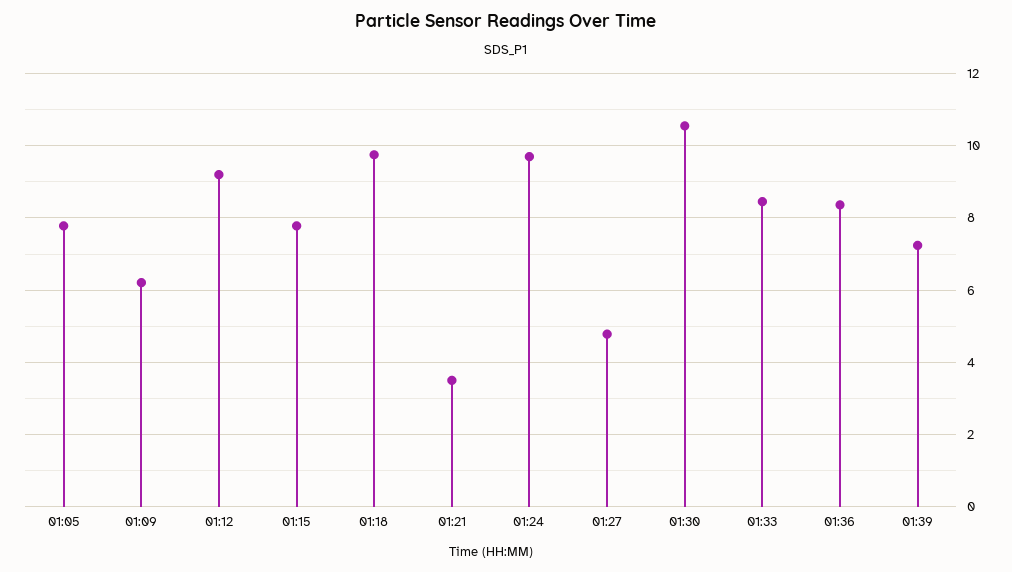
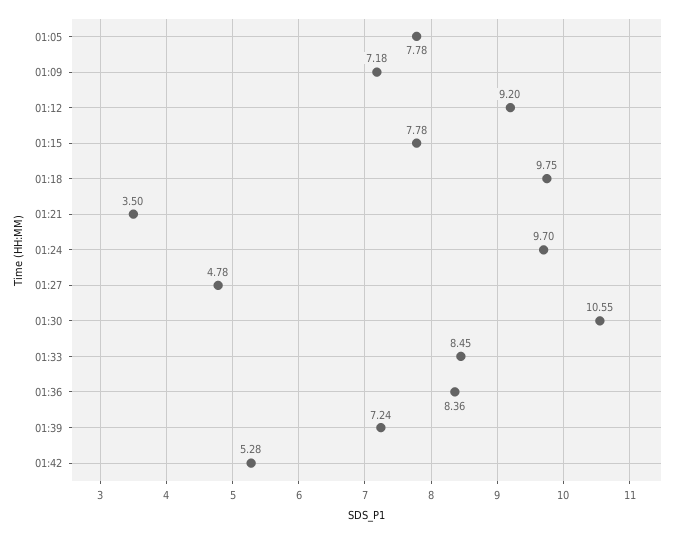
01:09: 6.2 -> 7.18
01:42: none -> 5.28

